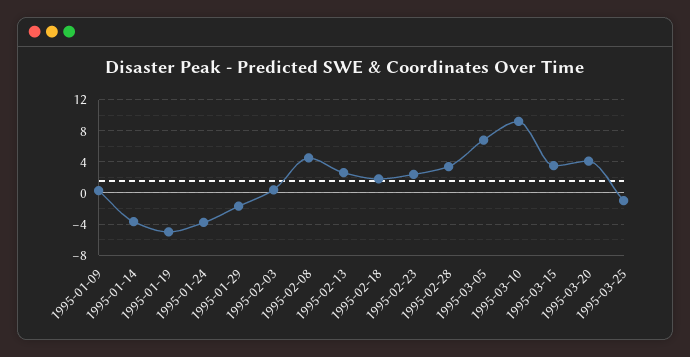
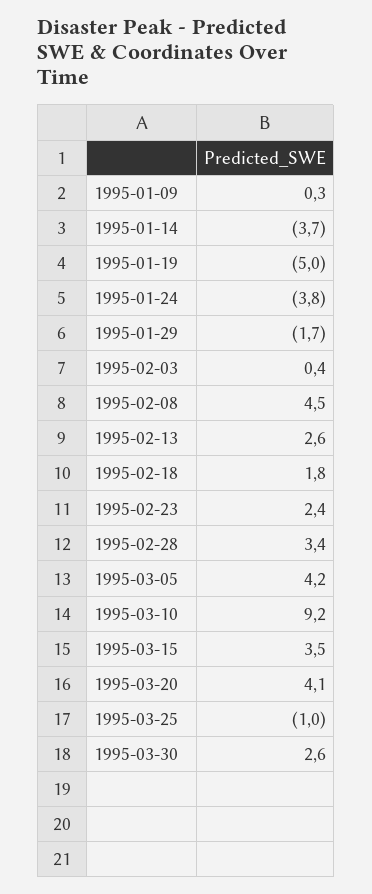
1995-03-05: 7 -> 4.2
1995-03-30: none -> 2.6

